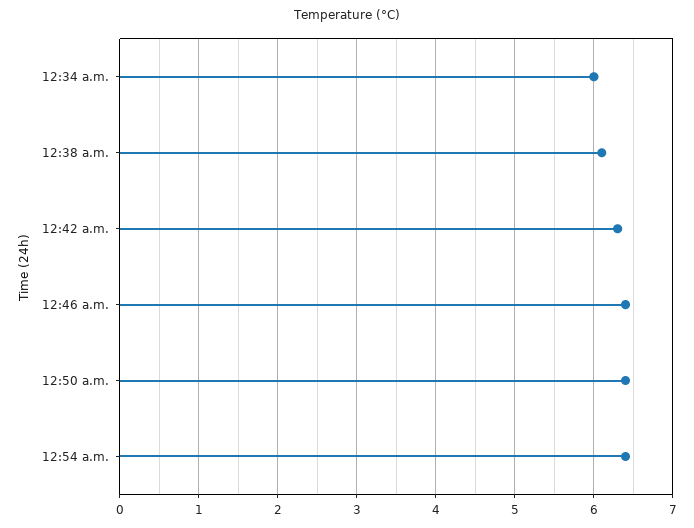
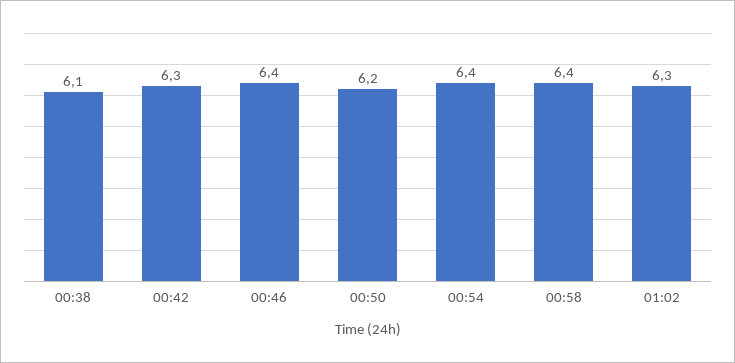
12:34 a.m.: 6 -> none
12:50 a.m.: 6.4 -> 6.2
00:58: none -> 6.4
01:02: none -> 6.3

